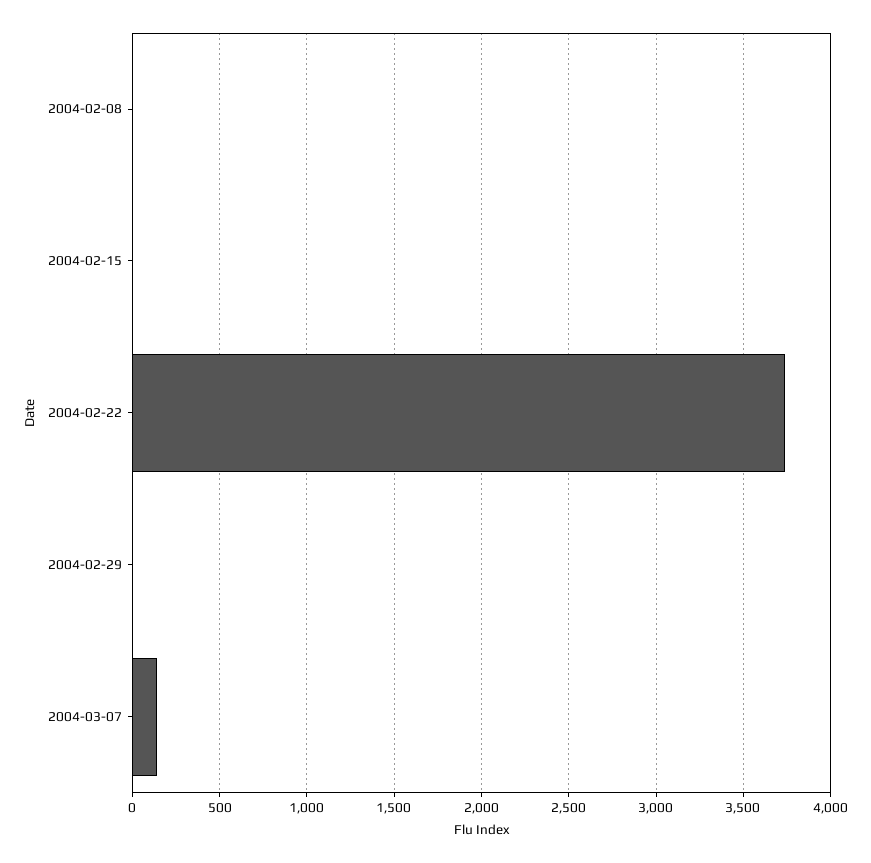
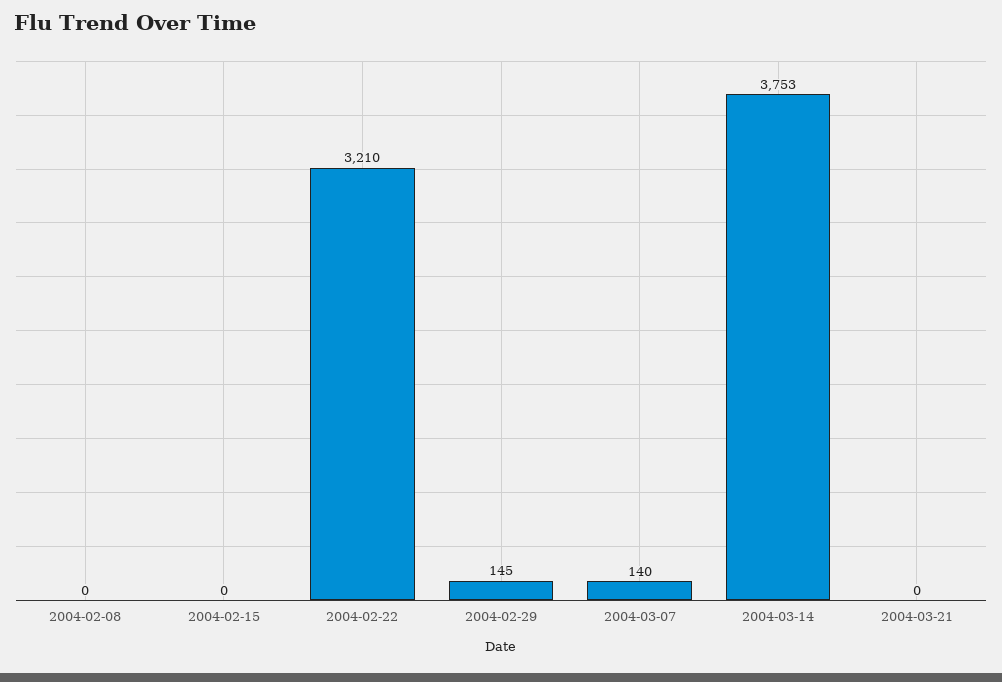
2004-02-22: 3750 -> 3210
2004-02-29: 0 -> 145
2004-03-14: none -> 3753
2004-03-21: none -> 0

